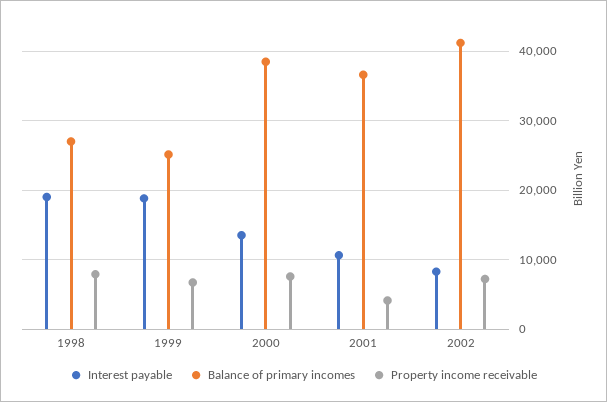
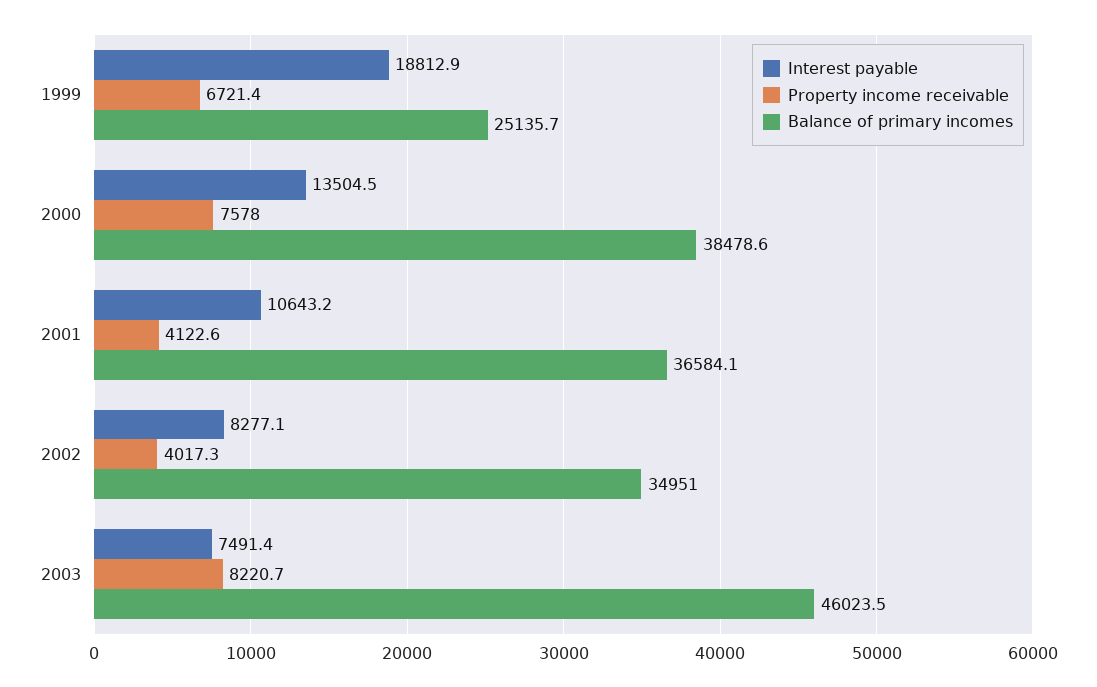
Interest payable, 1998: 19000 -> none
Balance of primary incomes, 1998: 27000 -> none
Property income receivable, 1998: 8000 -> none
Balance of primary incomes, 2002: 41000 -> 34951
Property income receivable, 2002: 7000 -> 4017.3
Interest payable, 2003: none -> 7491.4
Property income receivable, 2003: none -> 8220.7
Balance of primary incomes, 2003: none -> 46023.5

